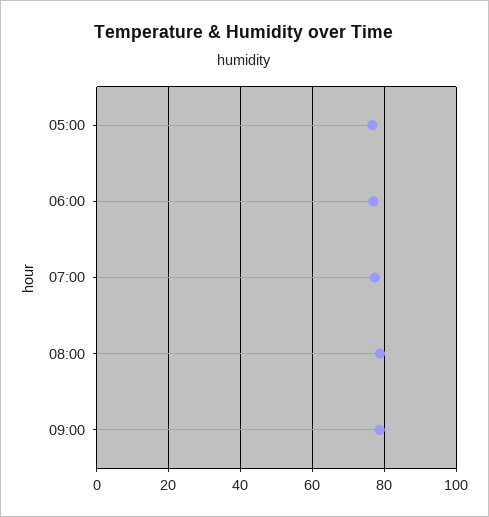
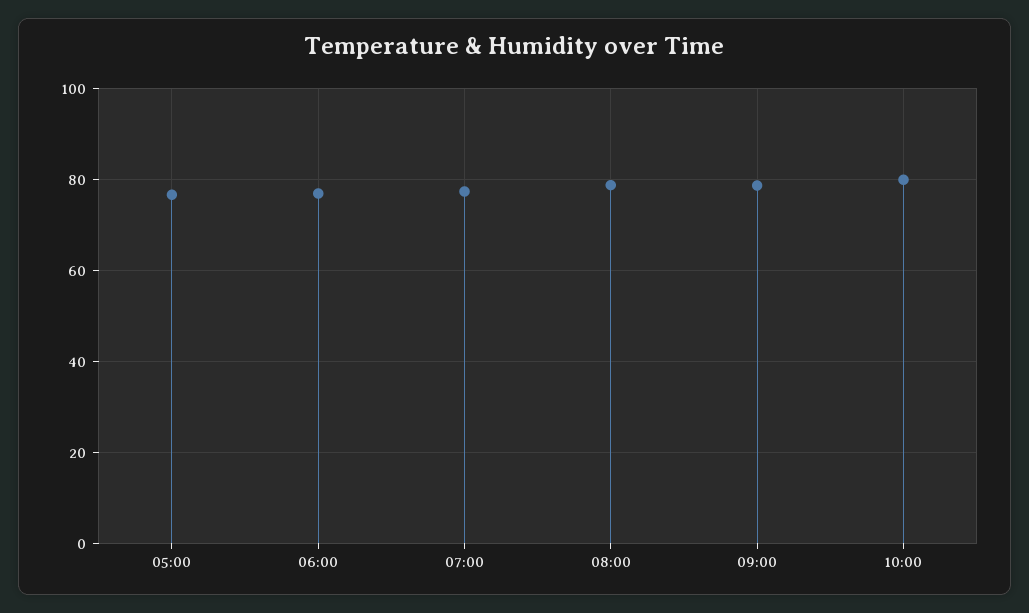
10:00: none -> 80

